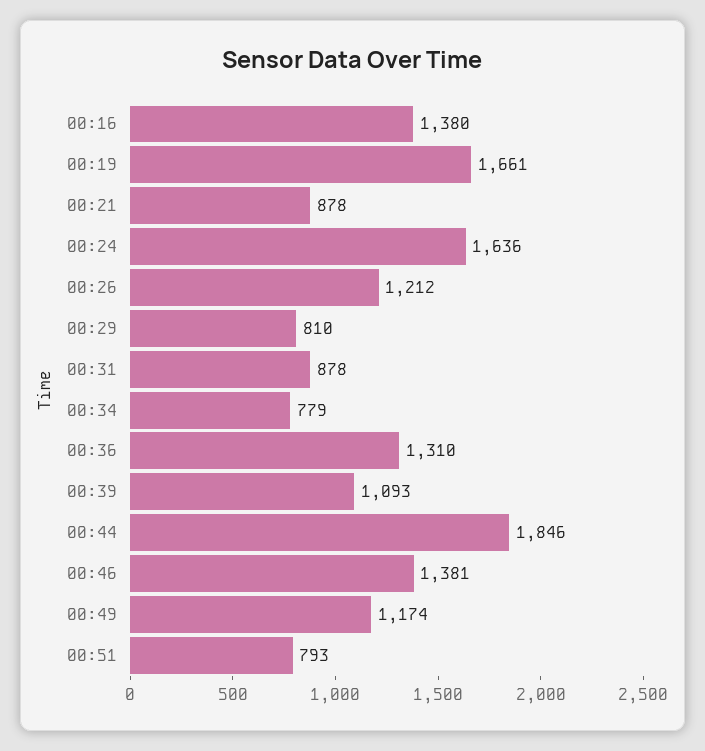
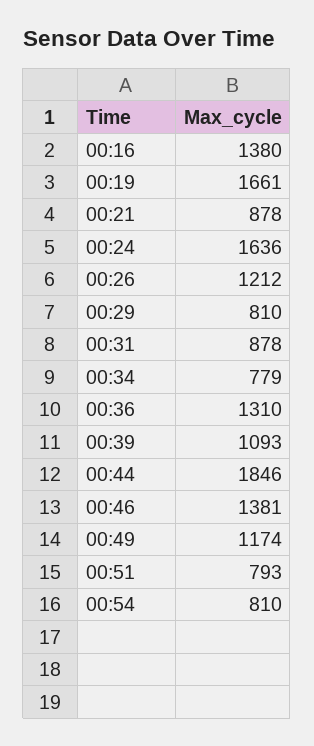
00:54: none -> 810

